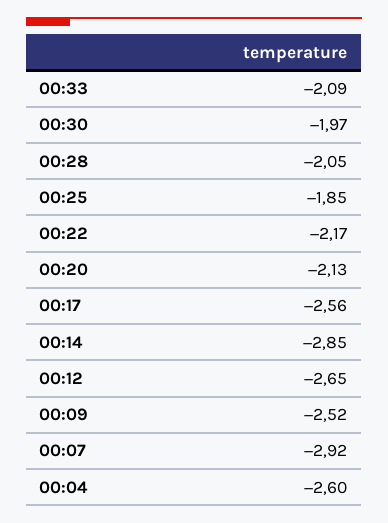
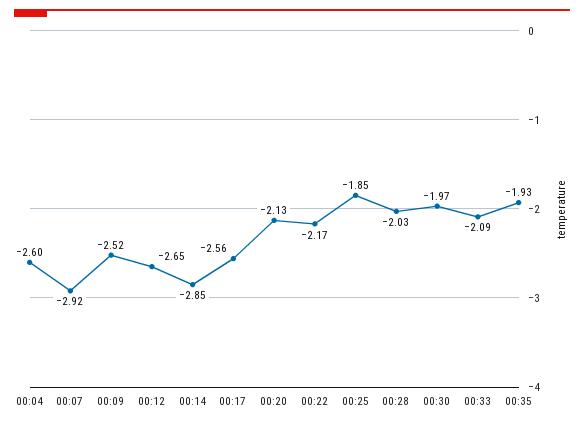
00:28: -2.05 -> -2.03
00:35: none -> -1.93

